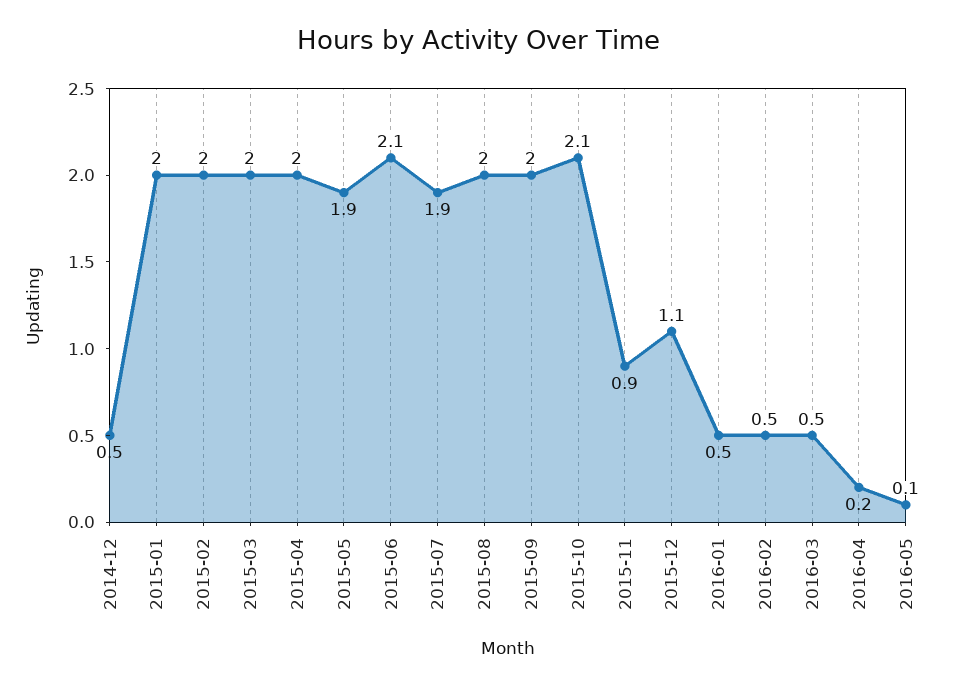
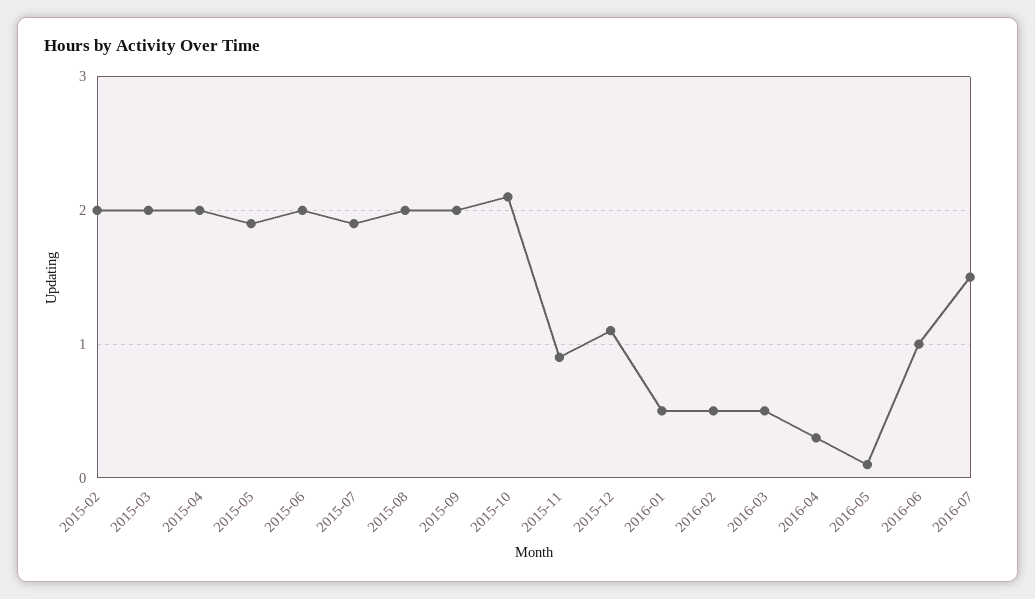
2014-12: 0.5 -> none
2015-01: 2 -> none
2015-06: 2.1 -> 2
2016-04: 0.2 -> 0.3
2016-06: none -> 1
2016-07: none -> 1.5

